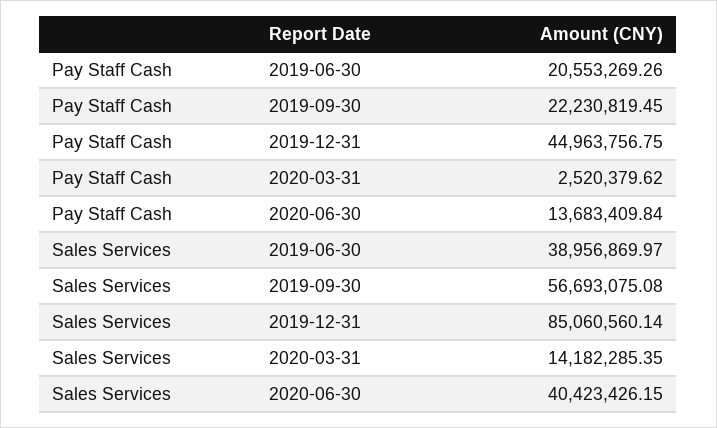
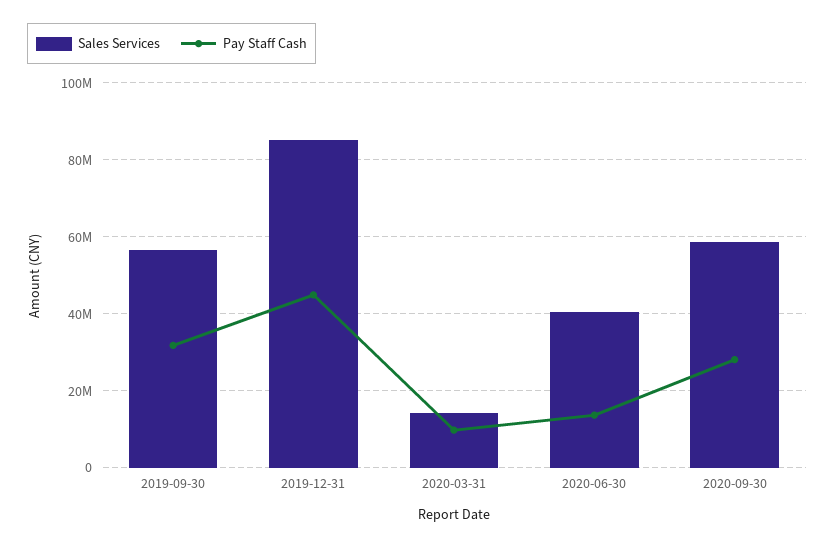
Pay Staff Cash, 2019-06-30: 20553269.26 -> none
Pay Staff Cash, 2019-09-30: 22230819.45 -> 32000000
Pay Staff Cash, 2020-03-31: 2520379.62 -> 10000000
Sales Services, 2019-06-30: 38956869.97 -> none
Sales Services, 2020-09-30: none -> 58000000
Pay Staff Cash, 2020-09-30: none -> 28000000

